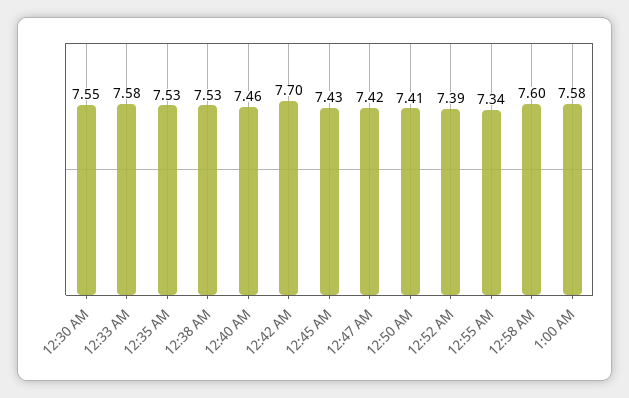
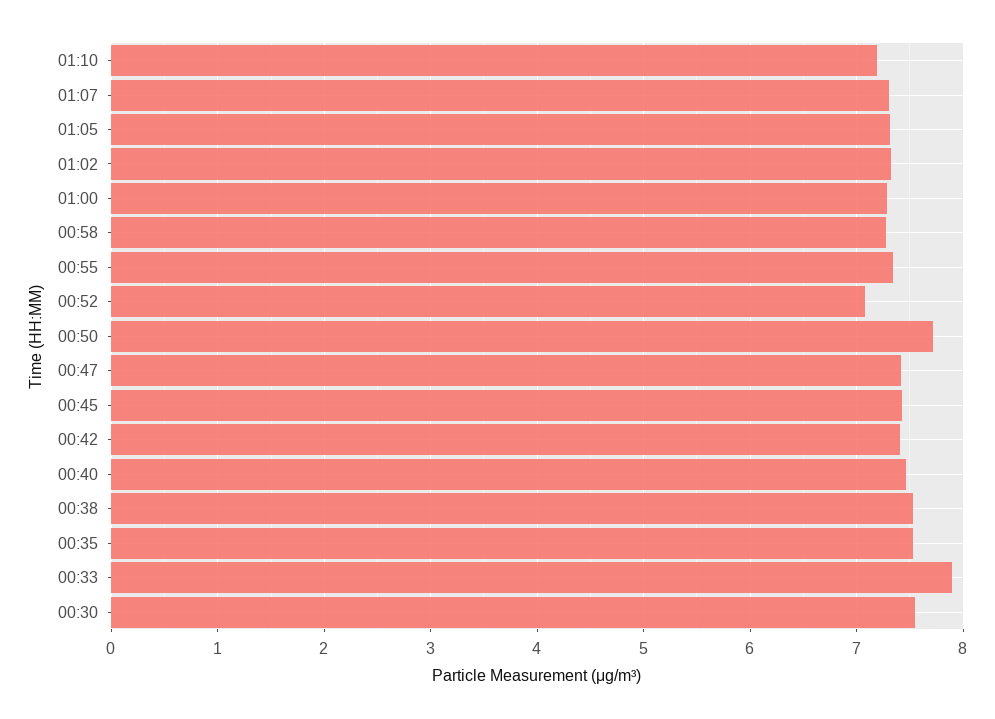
12:33 AM: 7.58 -> 7.9
12:42 AM: 7.7 -> 7.4
12:50 AM: 7.41 -> 7.7
12:52 AM: 7.39 -> 7.1
12:58 AM: 7.6 -> 7.3
1:00 AM: 7.58 -> 7.3
01:10: none -> 7.2
01:07: none -> 7.3
01:05: none -> 7.3
01:02: none -> 7.3

